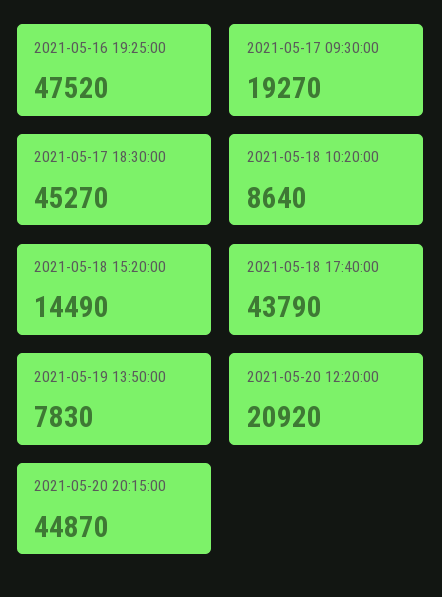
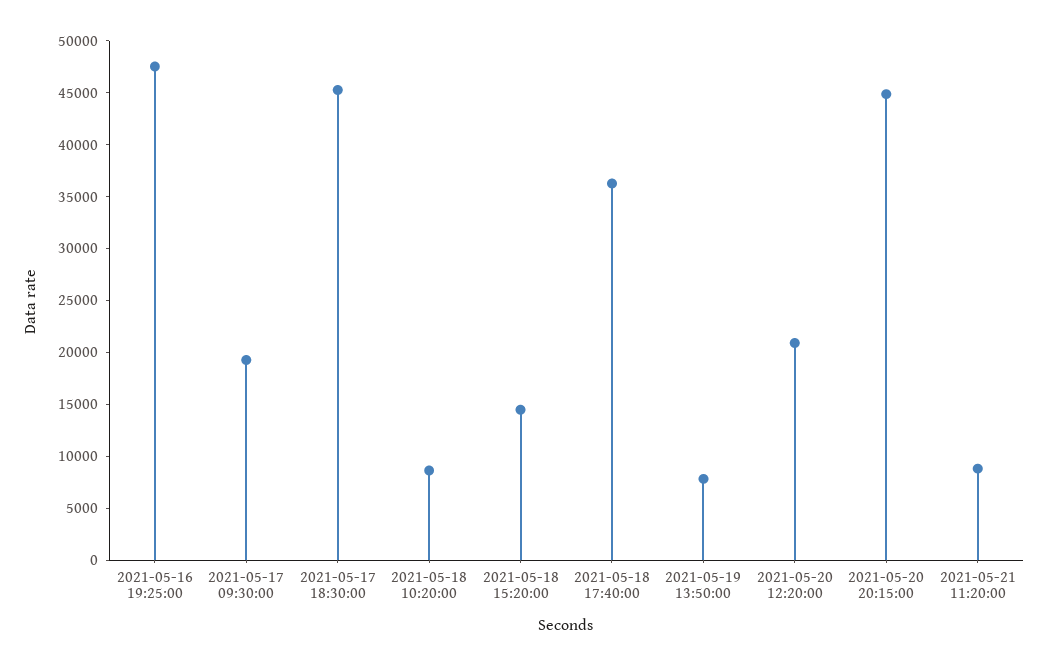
2021-05-18 17:40:00: 43790 -> 36000
2021-05-21 11:20:00: none -> 9000

